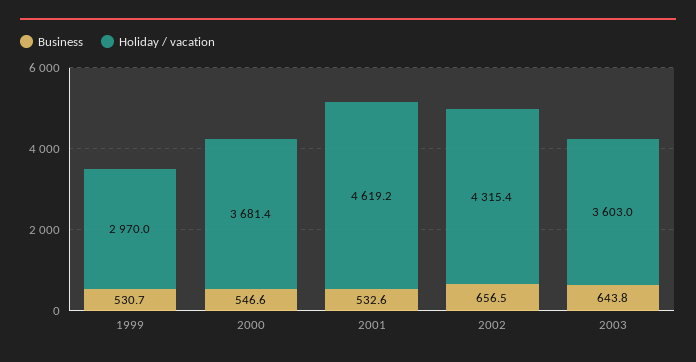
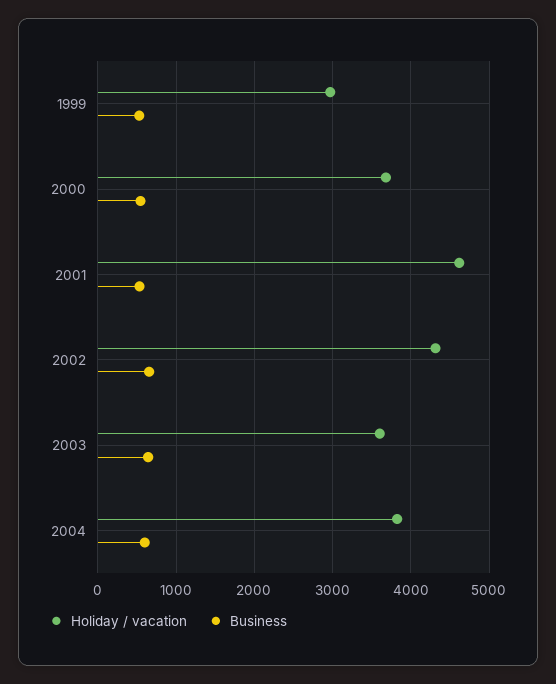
Holiday / vacation, 2004: none -> 3800
Business, 2004: none -> 600

